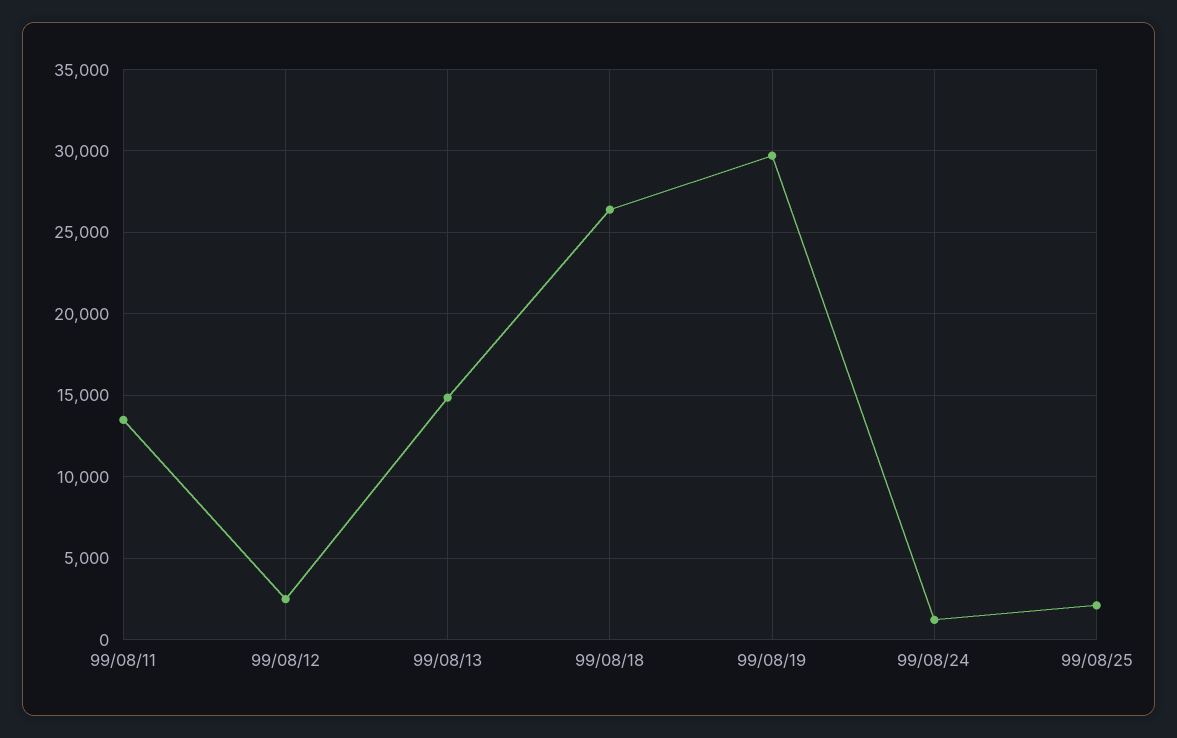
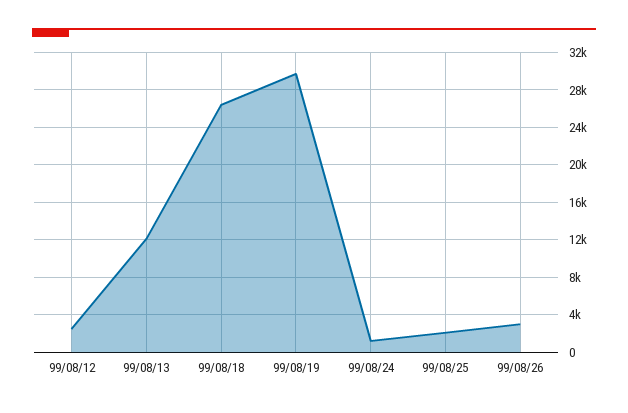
99/08/11: 13500 -> none
99/08/13: 15000 -> 12000
99/08/26: none -> 3000

